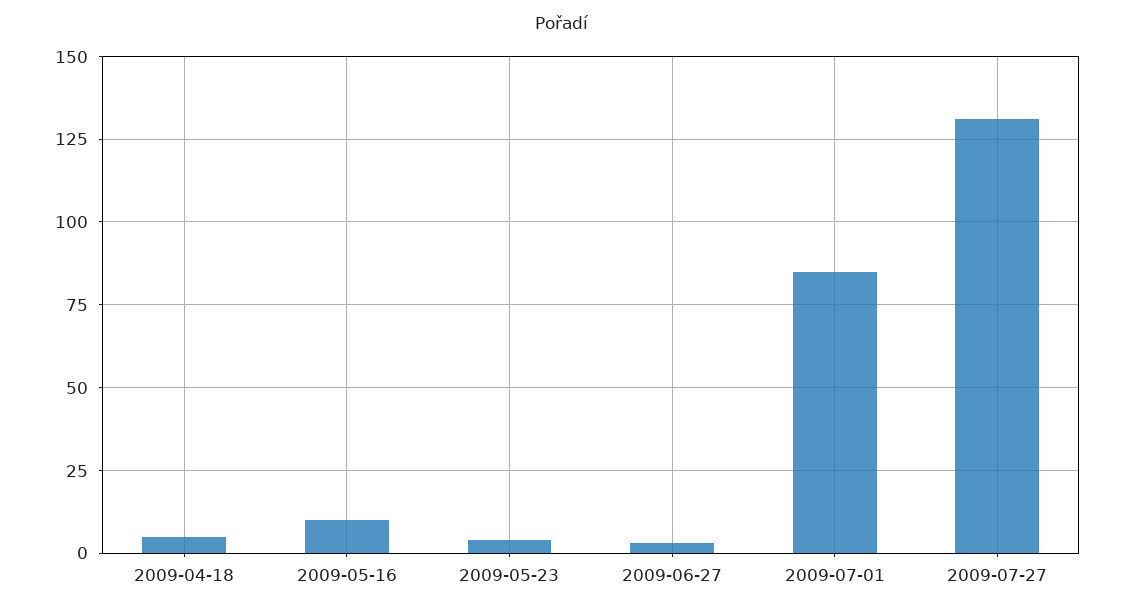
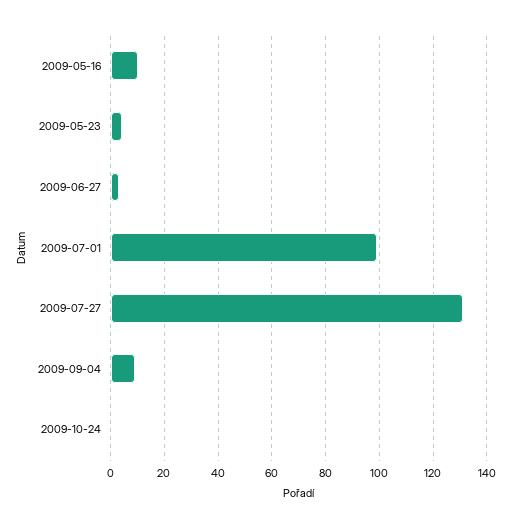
2009-04-18: 5 -> none
2009-07-01: 85 -> 100
2009-09-04: none -> 10
2009-10-24: none -> 0

